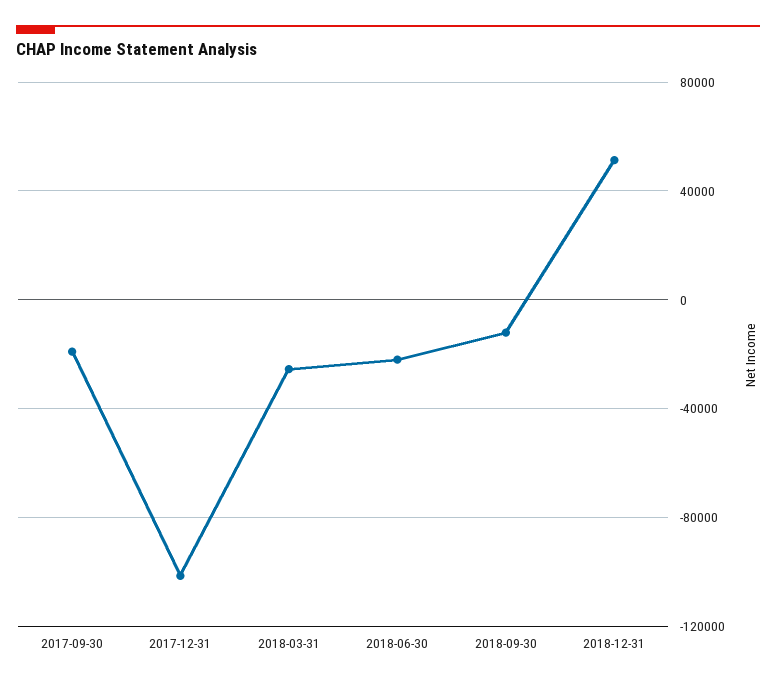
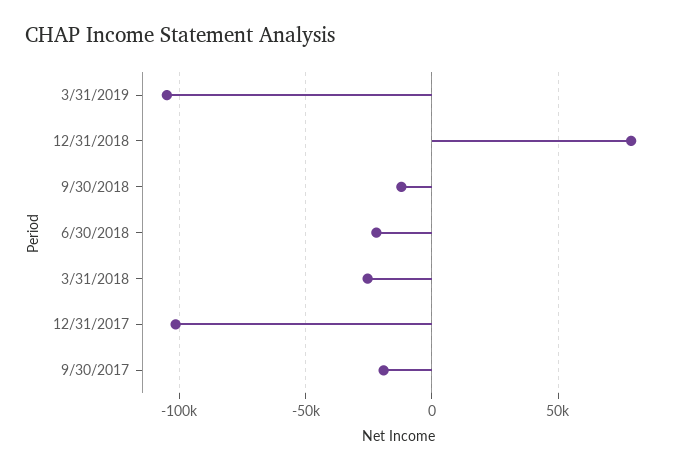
2018-12-31: 50000 -> 80000
3/31/2019: none -> -105000

